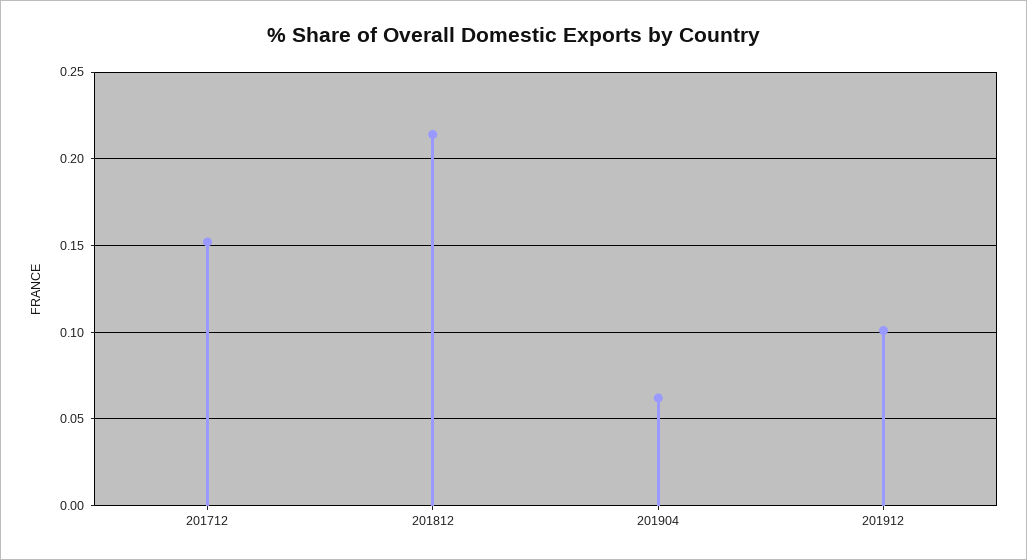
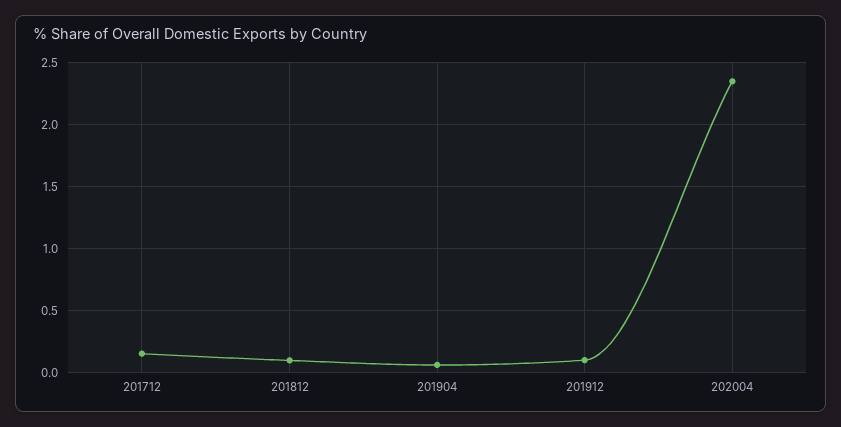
201812: 0.215 -> 0.1
202004: none -> 2.35

